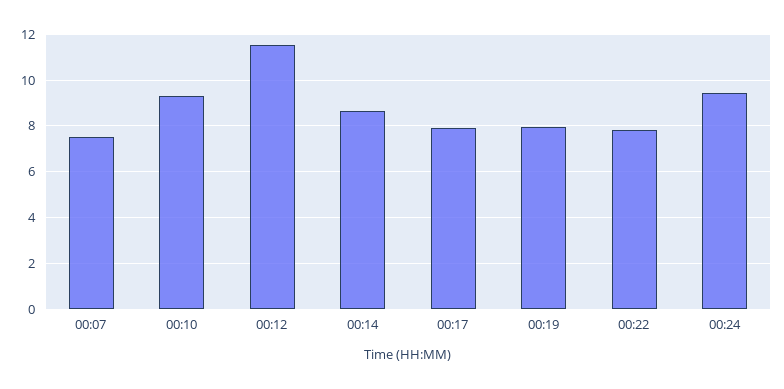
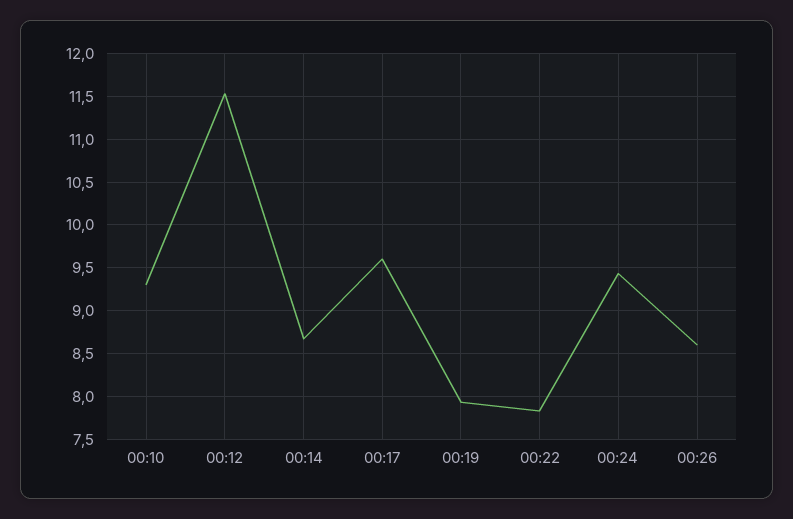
00:07: 7.5 -> none
00:17: 8 -> 9.6
00:26: none -> 8.6

